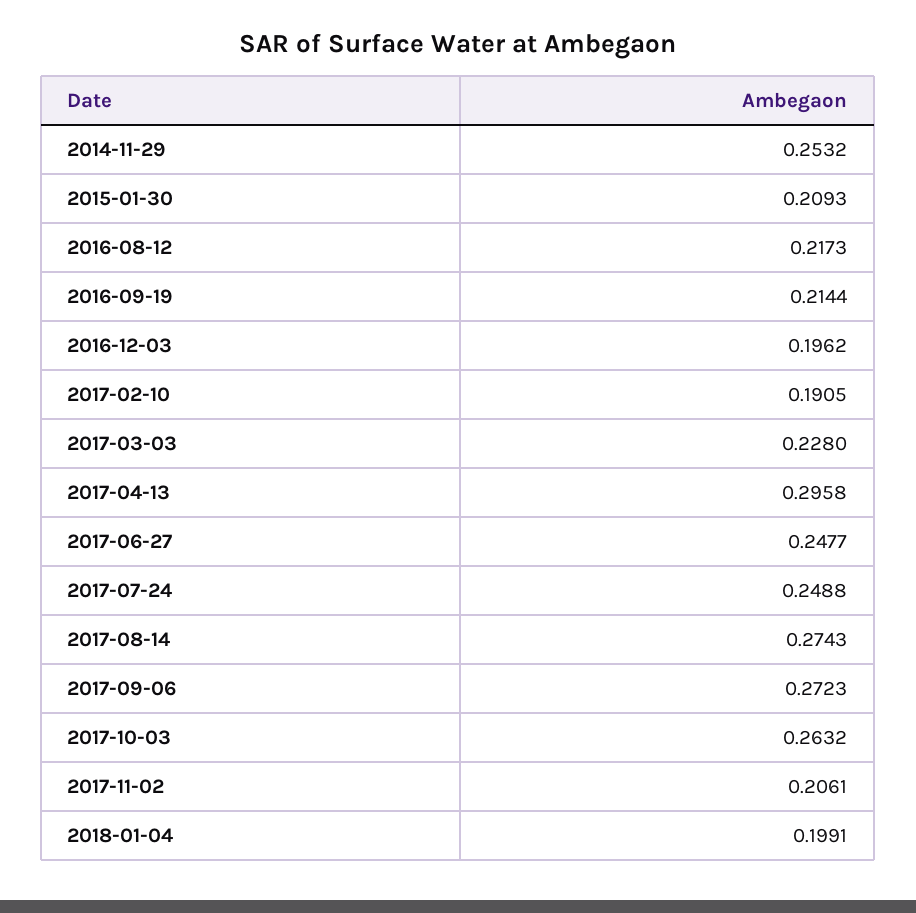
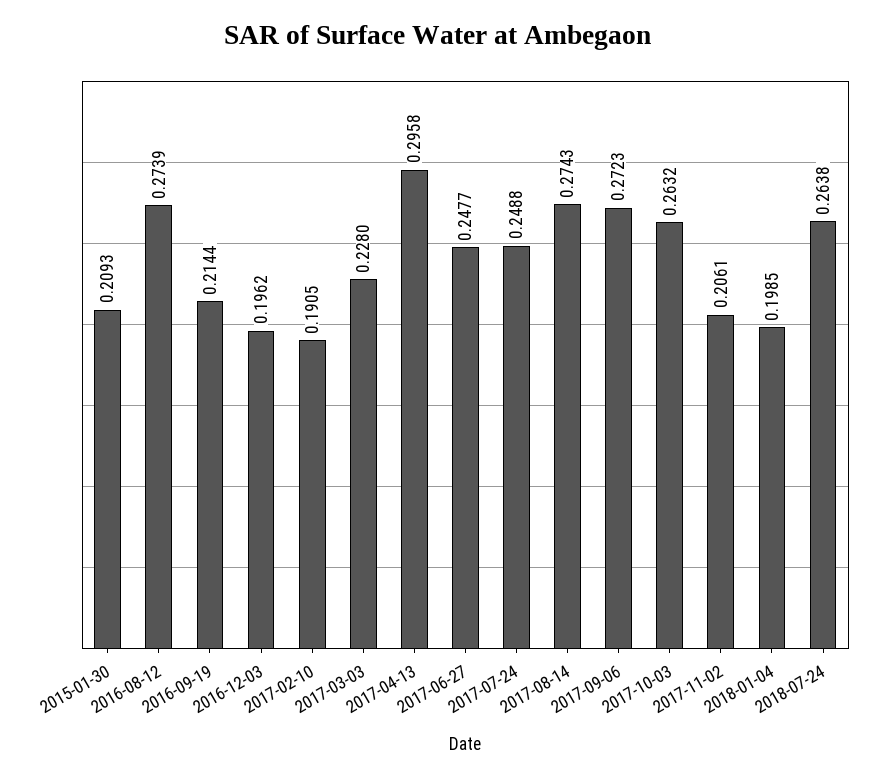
2014-11-29: 0.2532 -> none
2016-08-12: 0.2173 -> 0.2739
2018-01-04: 0.1991 -> 0.1985
2018-07-24: none -> 0.2638

